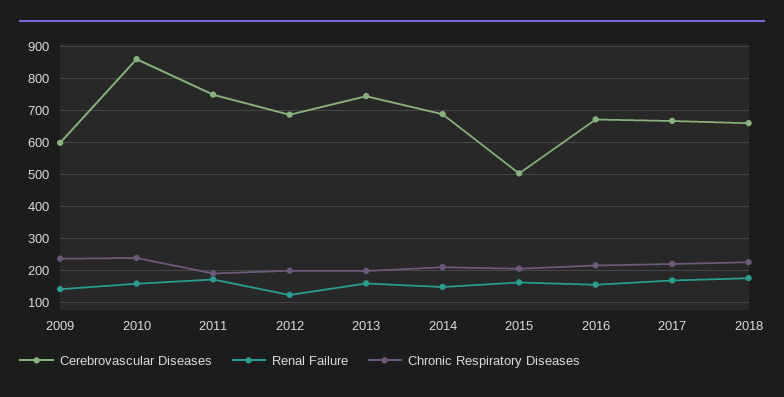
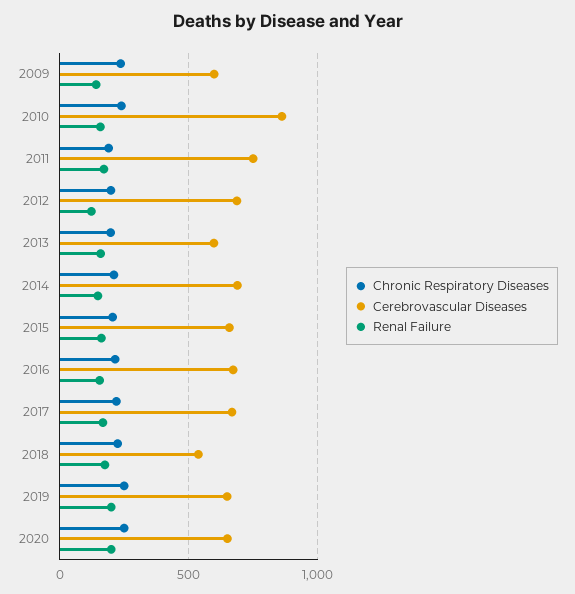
Cerebrovascular Diseases, 2013: 740 -> 600
Cerebrovascular Diseases, 2015: 500 -> 650
Cerebrovascular Diseases, 2018: 660 -> 550
Chronic Respiratory Diseases, 2019: none -> 250
Cerebrovascular Diseases, 2019: none -> 650
Renal Failure, 2019: none -> 200
Chronic Respiratory Diseases, 2020: none -> 250
Cerebrovascular Diseases, 2020: none -> 650
Renal Failure, 2020: none -> 200

